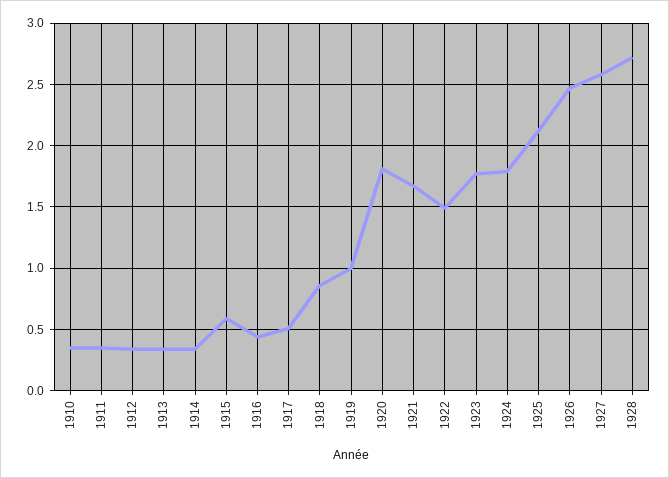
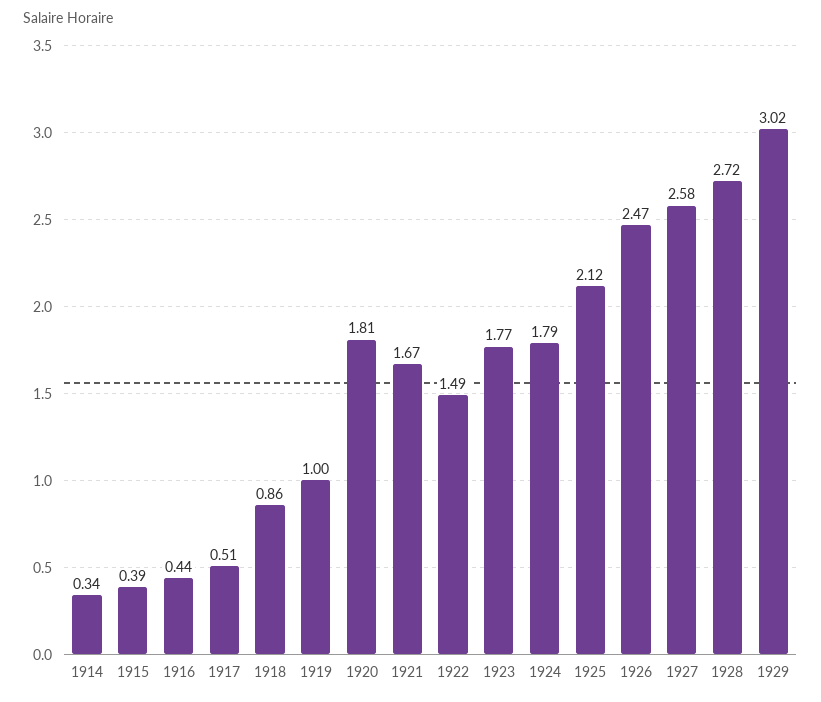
1910: 0.35 -> none
1911: 0.35 -> none
1912: 0.35 -> none
1913: 0.35 -> none
1915: 0.6 -> 0.39
1929: none -> 3.02

